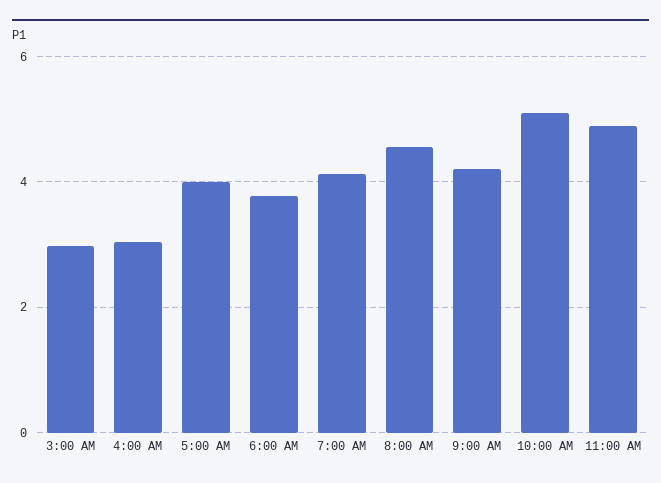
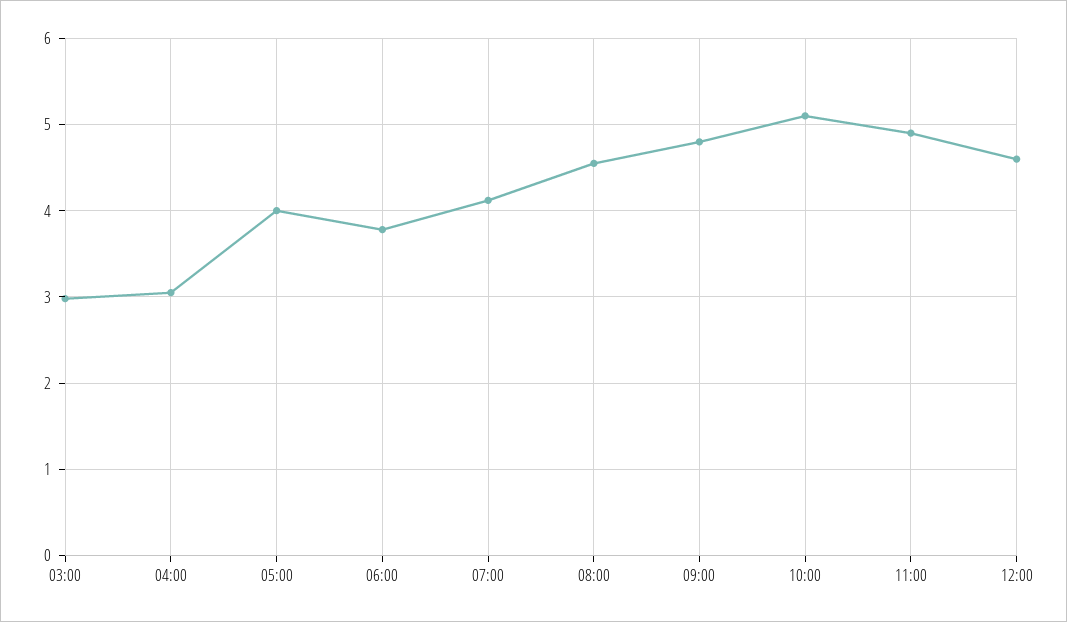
9:00 AM: 4.2 -> 4.8
12:00: none -> 4.6

